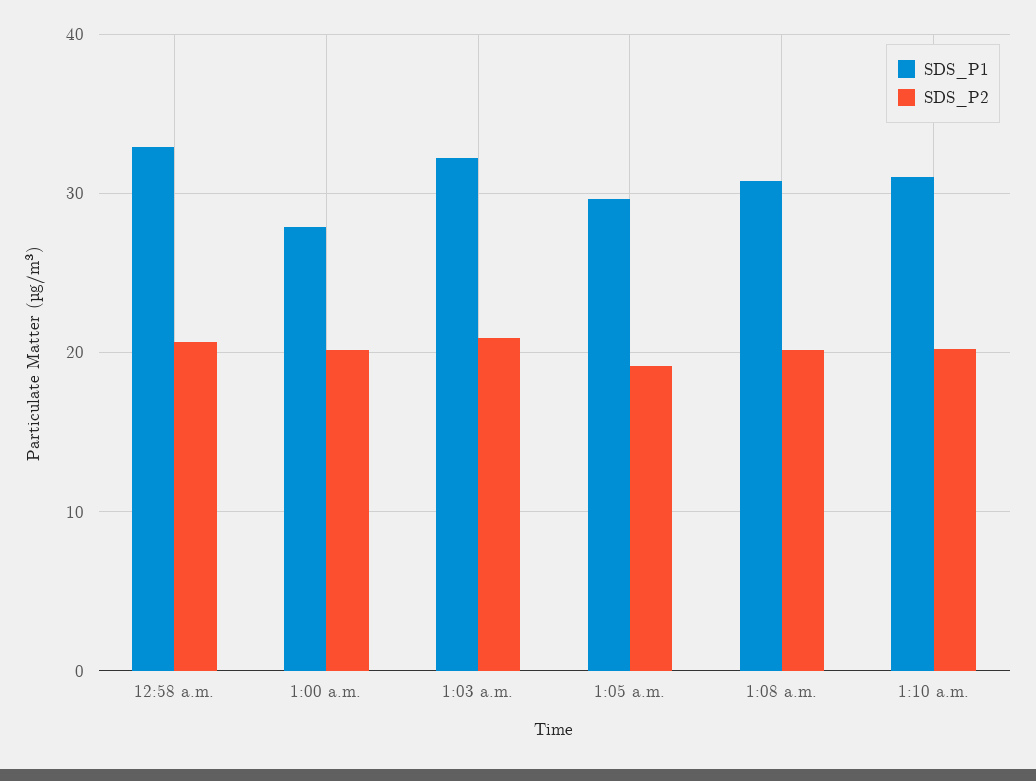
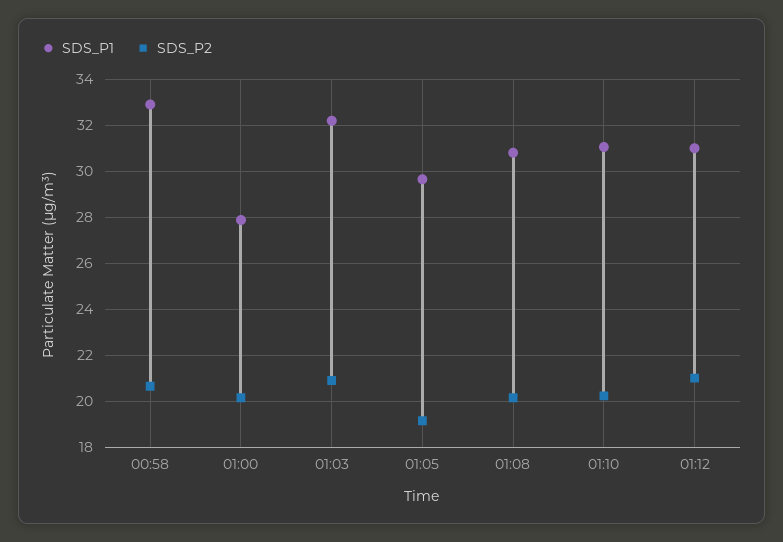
SDS_P1, 01:12: none -> 31
SDS_P2, 01:12: none -> 21

